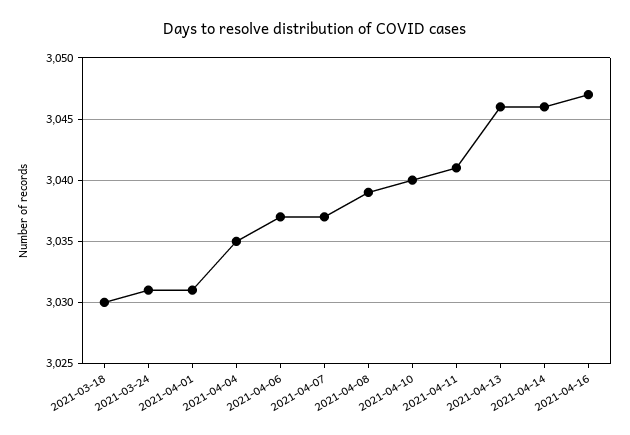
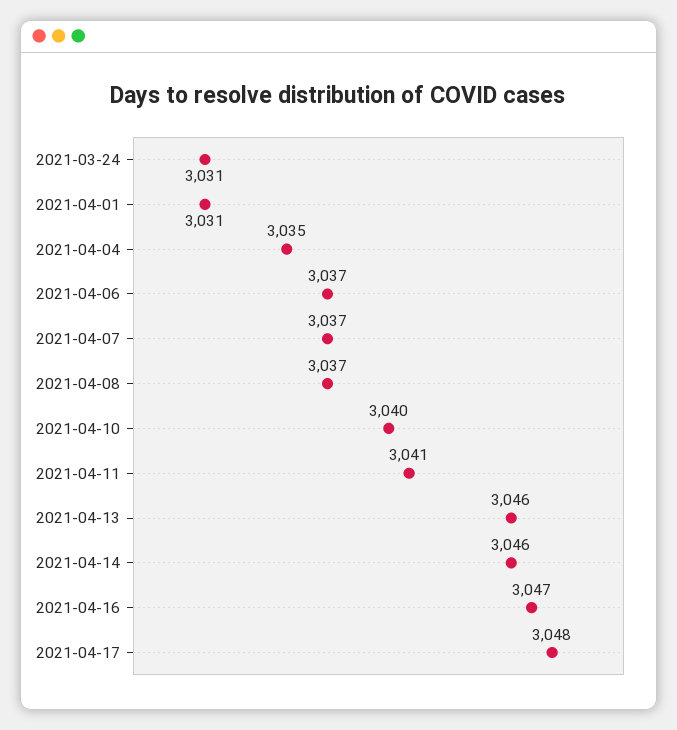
2021-03-18: 3030 -> none
2021-04-08: 3039 -> 3037
2021-04-17: none -> 3048

